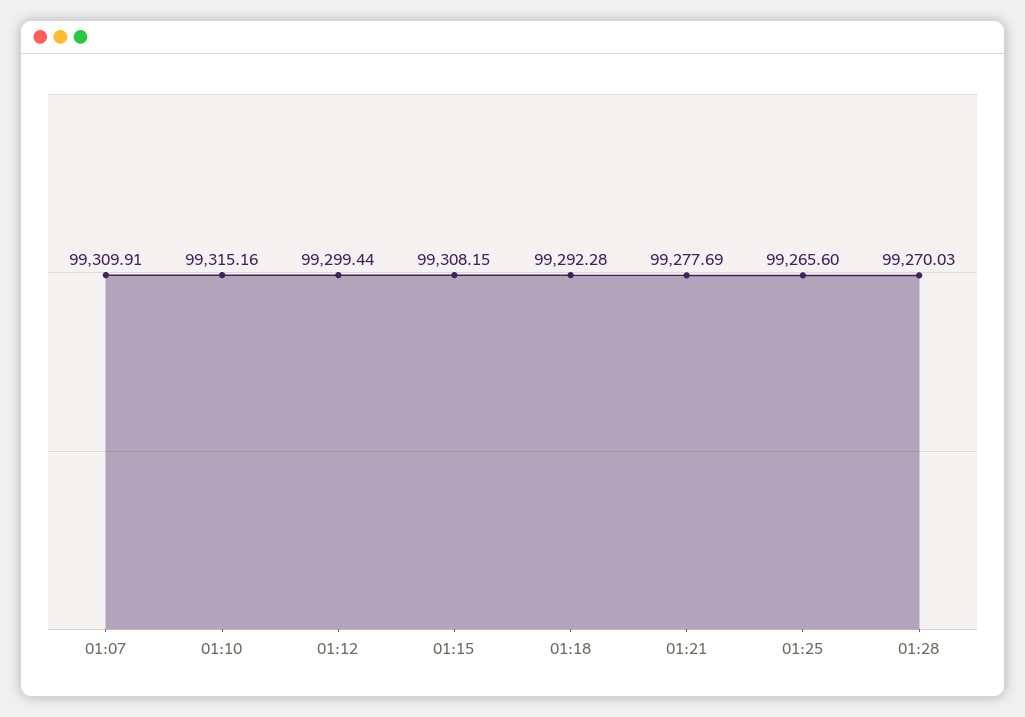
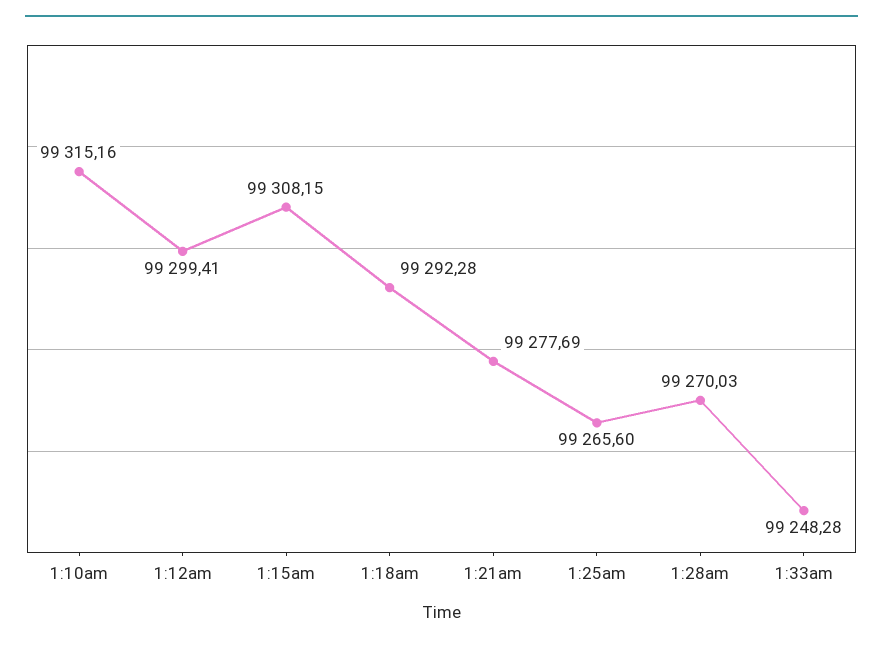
01:07: 99309.91 -> none
01:12: 99299.44 -> 99299.41
1:33am: none -> 99248.28

